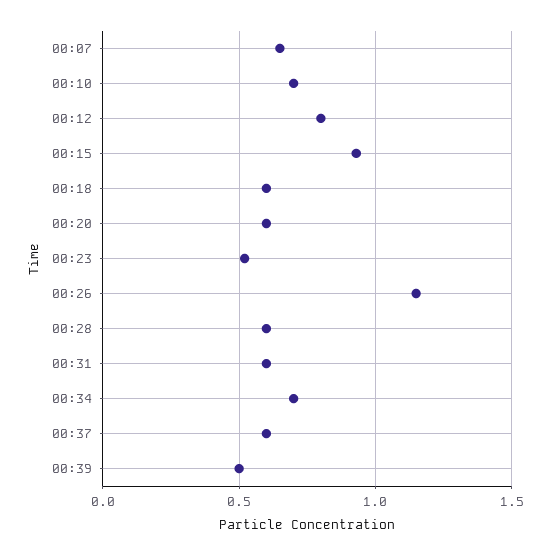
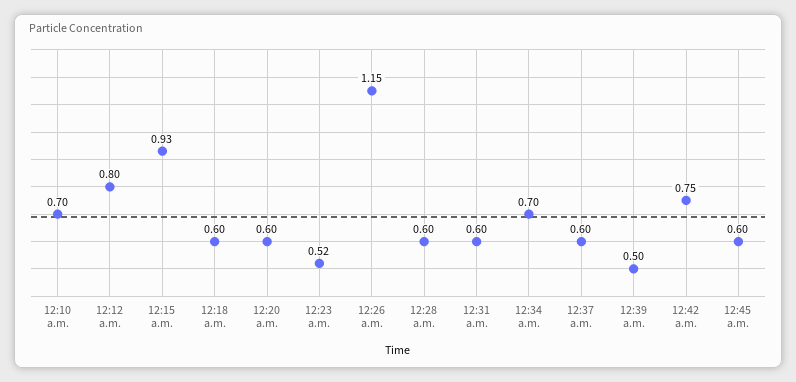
00:07: 0.65 -> none
12:42 a.m.: none -> 0.75
12:45 a.m.: none -> 0.6

